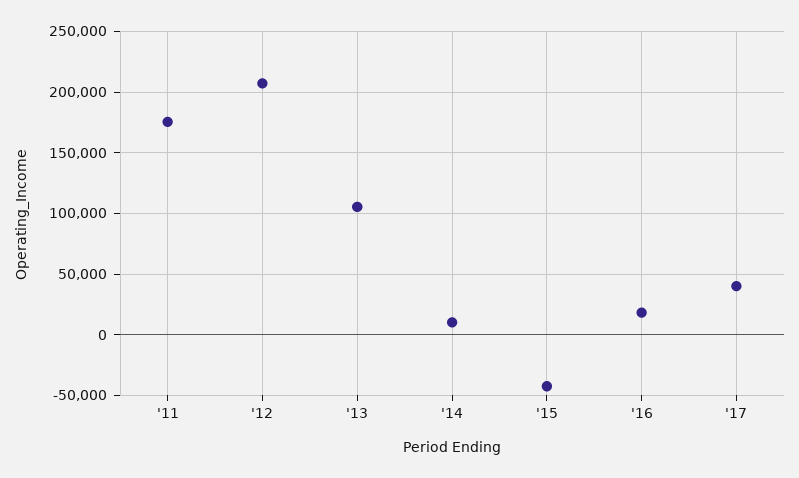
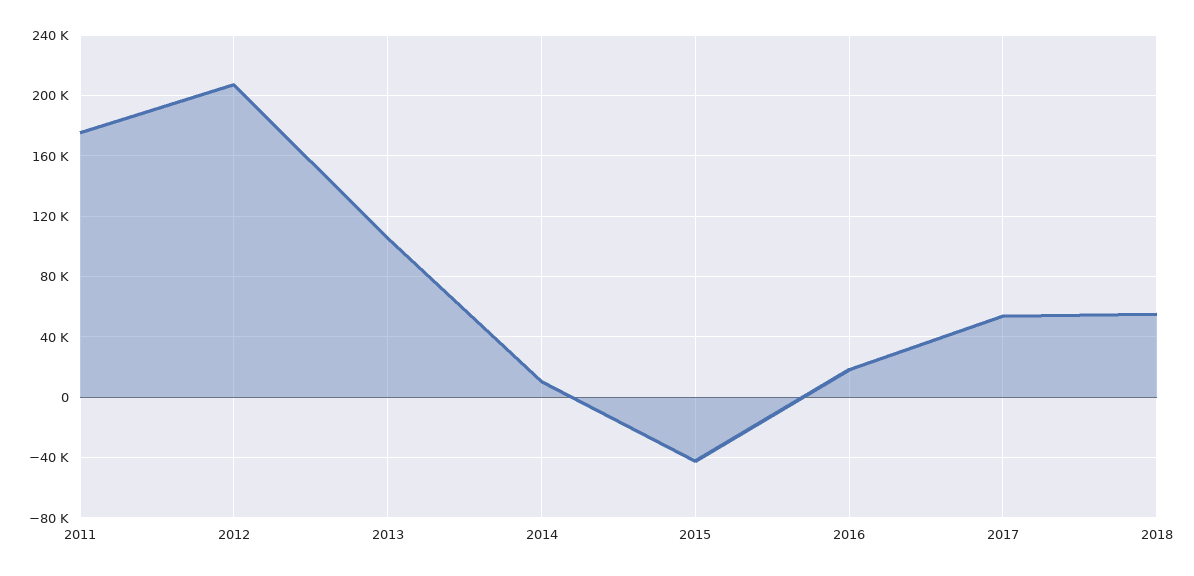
'17: 40000 -> 55000
2018: none -> 55000

